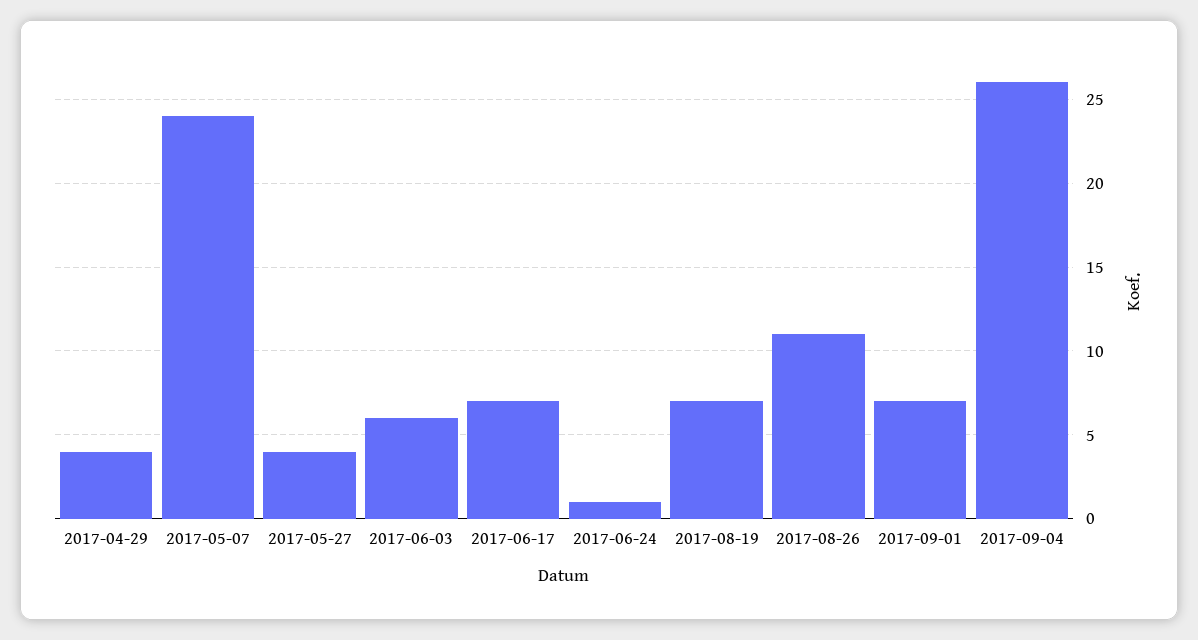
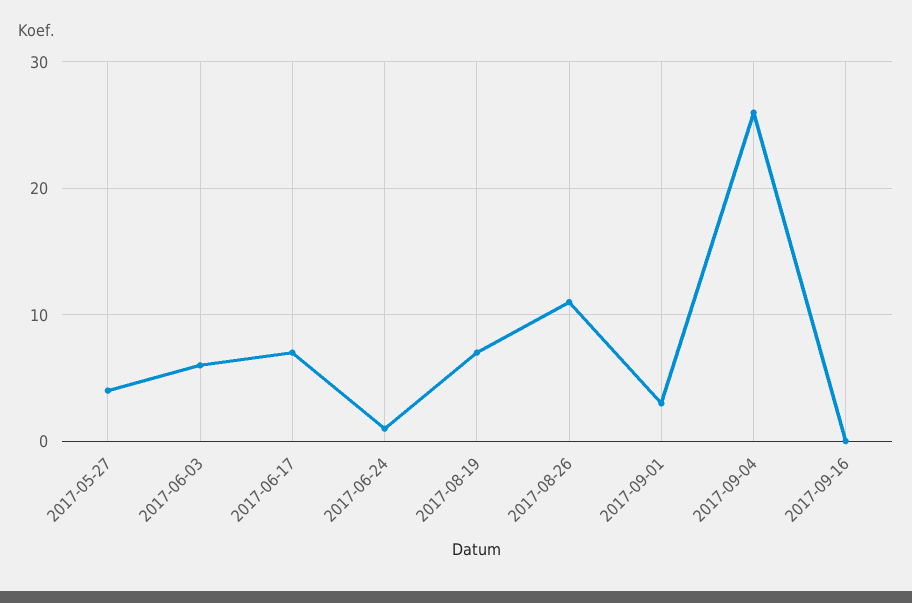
2017-04-29: 4 -> none
2017-05-07: 24 -> none
2017-09-01: 7 -> 3
2017-09-16: none -> 0

